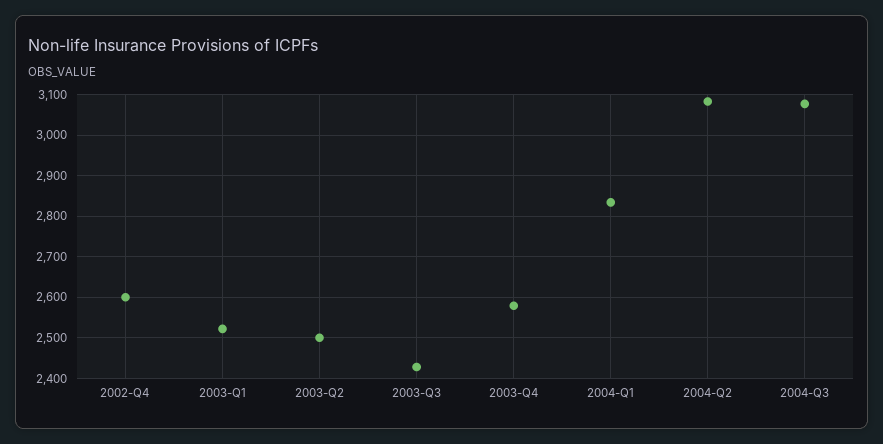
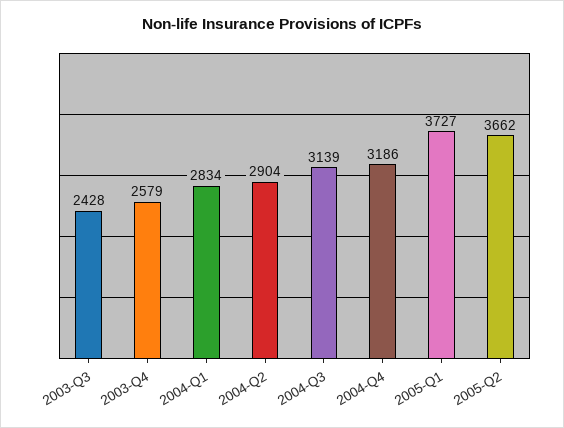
2002-Q4: 2600 -> none
2003-Q1: 2520 -> none
2003-Q2: 2500 -> none
2004-Q2: 3080 -> 2904
2004-Q3: 3080 -> 3139
2004-Q4: none -> 3186
2005-Q1: none -> 3727
2005-Q2: none -> 3662

